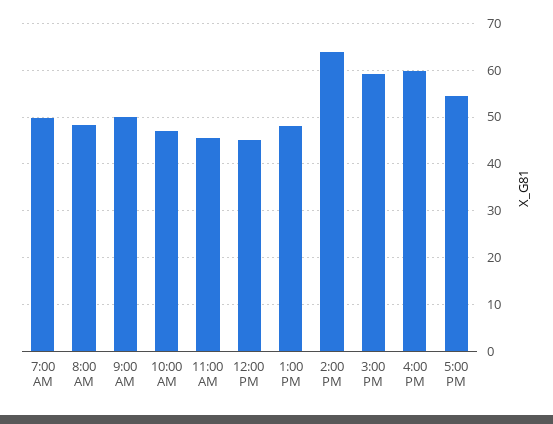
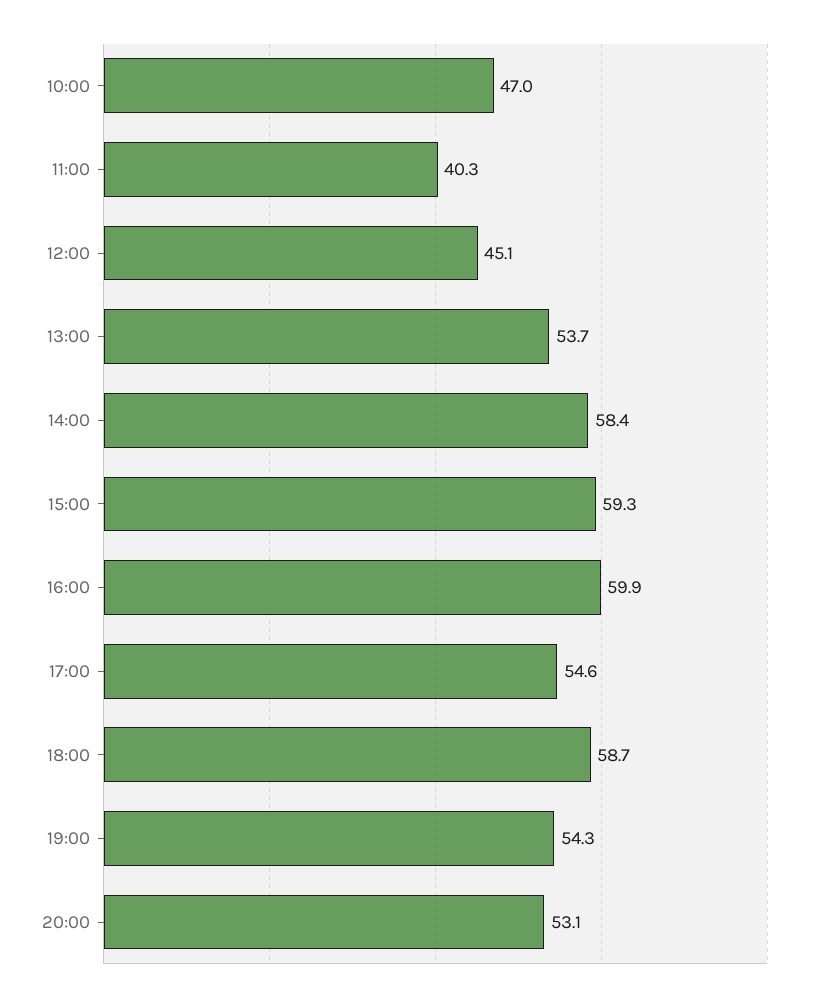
7:00 AM: 50 -> none
8:00 AM: 48 -> none
9:00 AM: 50 -> none
11:00 AM: 46 -> 40.3
1:00 PM: 48 -> 53.7
2:00 PM: 64 -> 58.4
18:00: none -> 58.7
19:00: none -> 54.3
20:00: none -> 53.1

